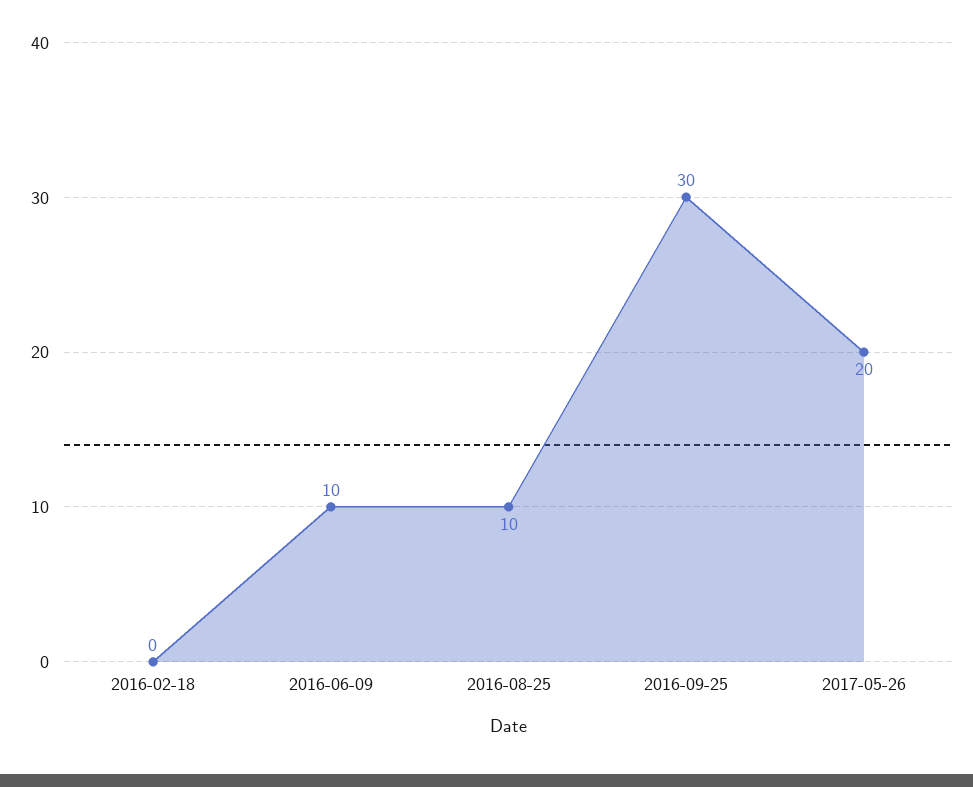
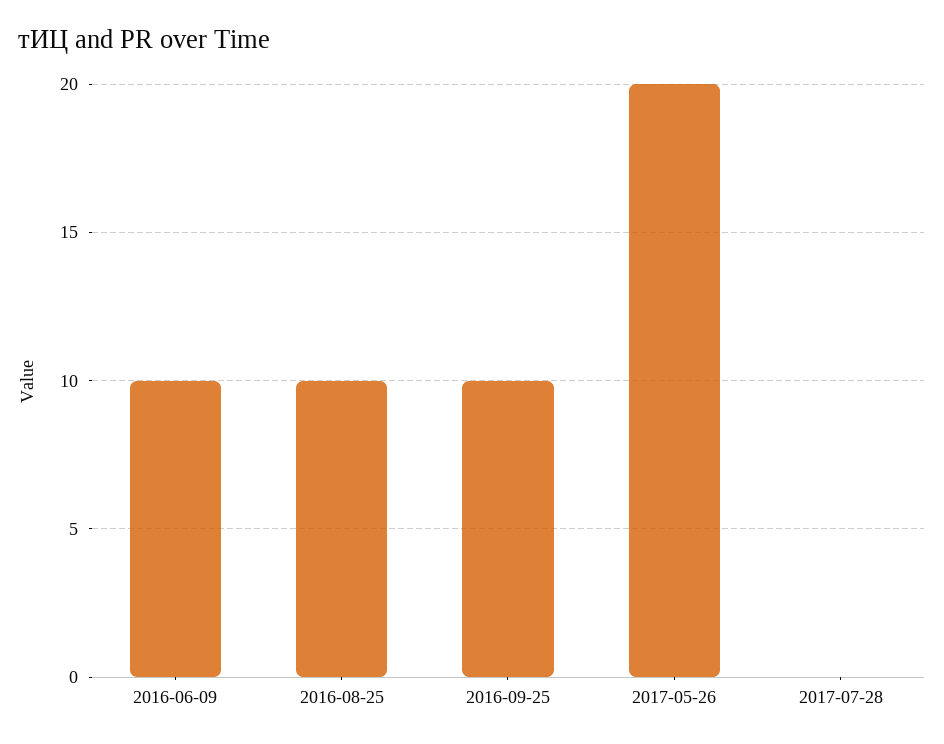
2016-02-18: 0 -> none
2016-09-25: 30 -> 10
2017-07-28: none -> 0

